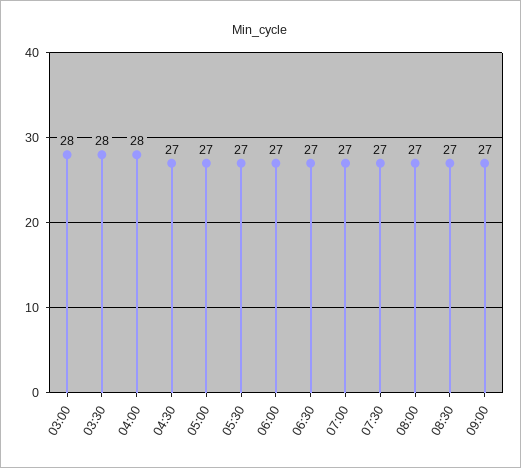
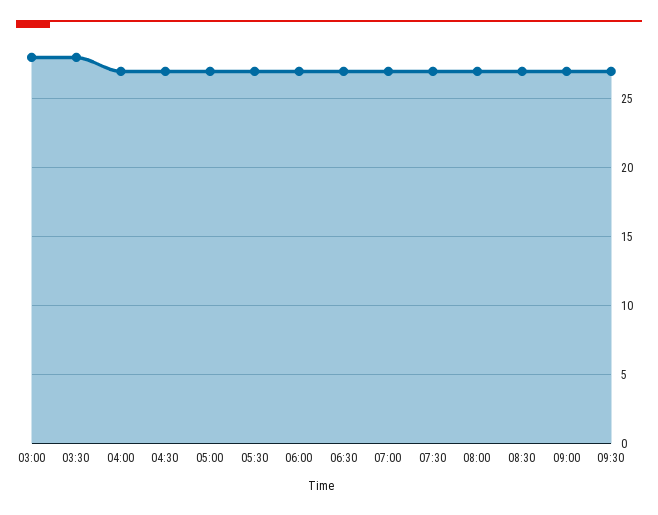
04:00: 28 -> 27
09:30: none -> 27

